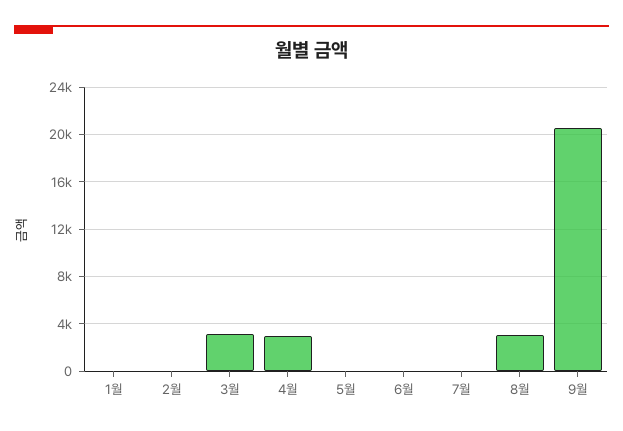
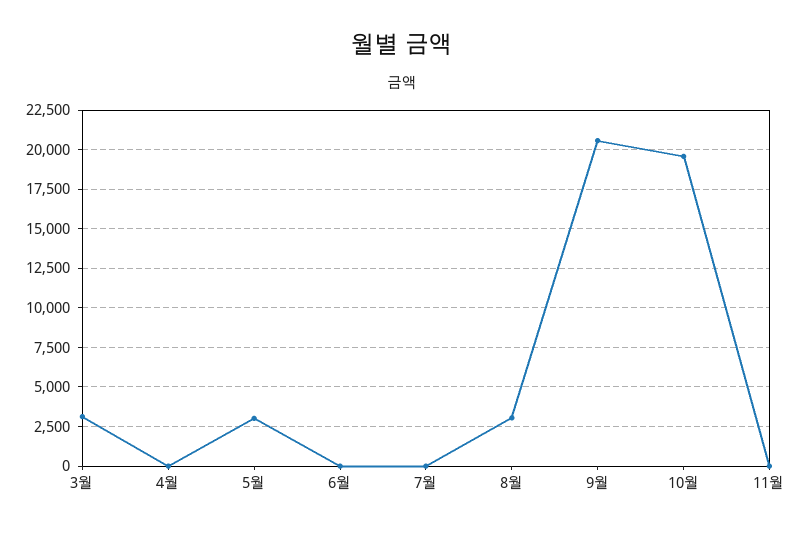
1월: 0 -> none
2월: 0 -> none
4월: 3000 -> 0
5월: 0 -> 3000
10월: none -> 19500
11월: none -> 0

